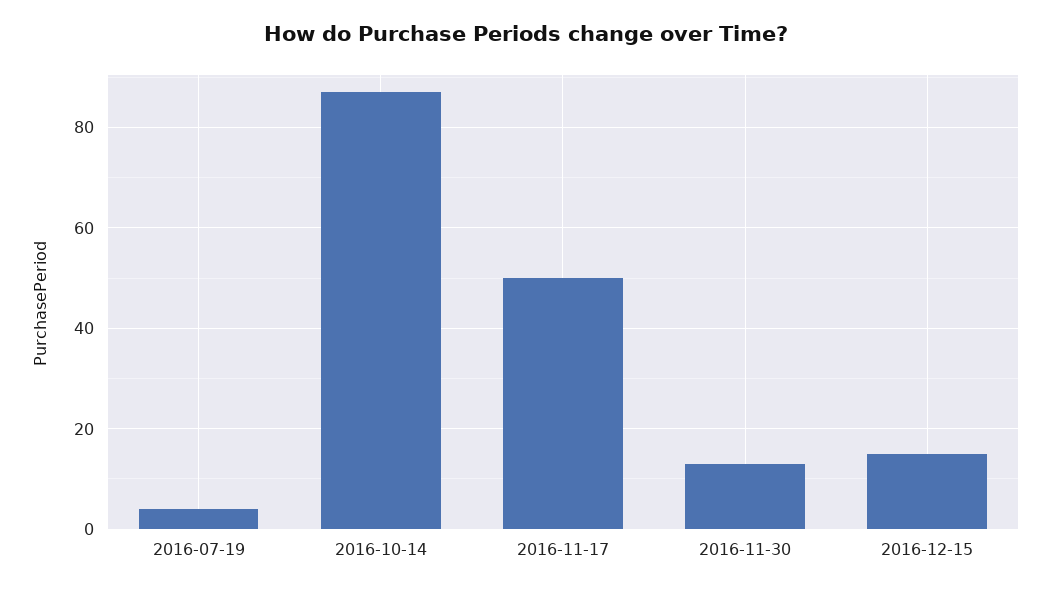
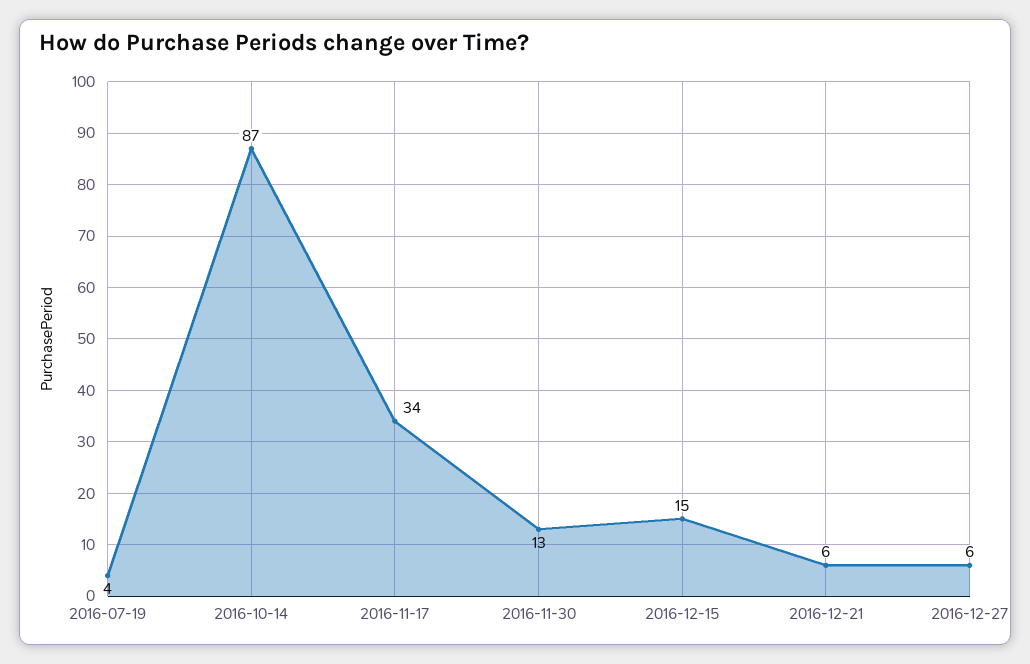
2016-11-17: 50 -> 34
2016-12-21: none -> 6
2016-12-27: none -> 6

